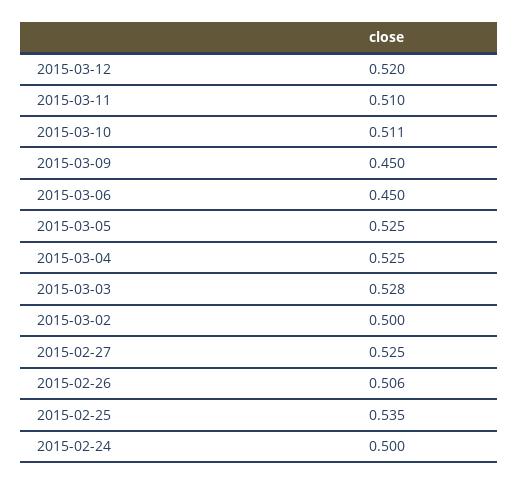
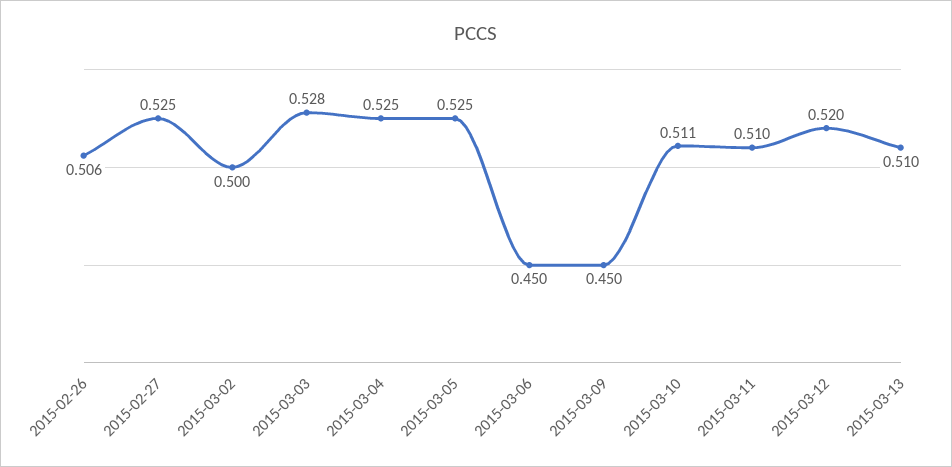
2015-02-25: 0.535 -> none
2015-02-24: 0.5 -> none
2015-03-13: none -> 0.51

